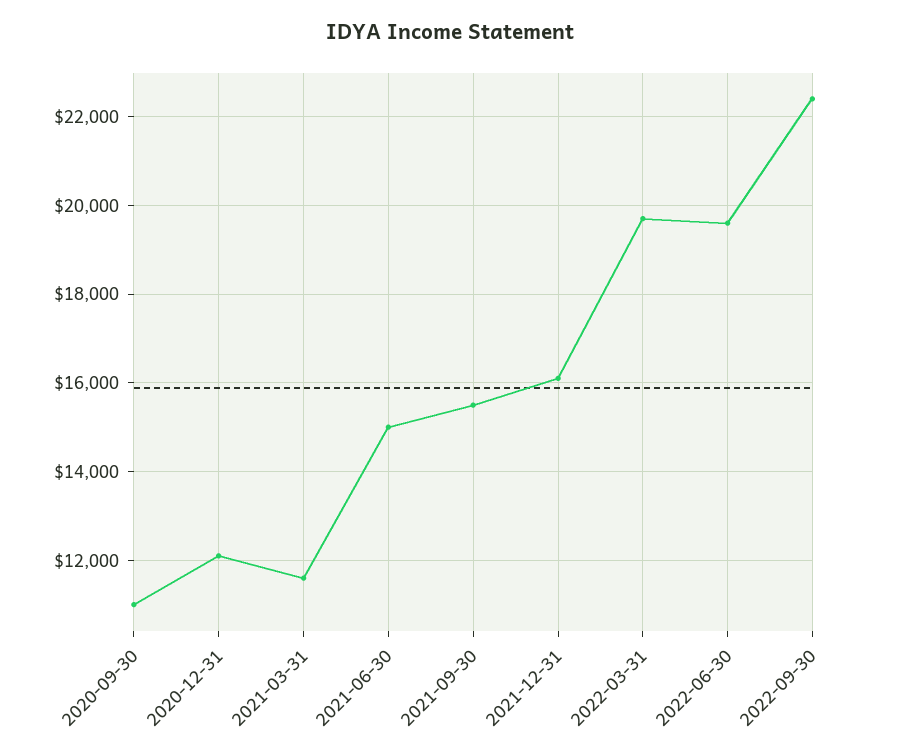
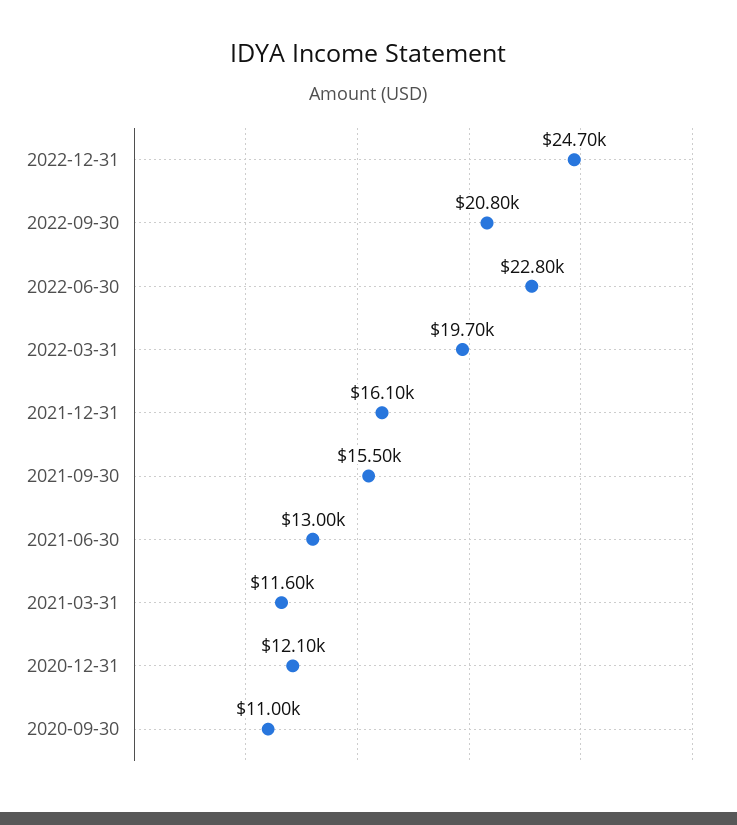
2021-06-30: 15000 -> 13000
2022-06-30: 19600 -> 22800
2022-09-30: 22400 -> 20800
2022-12-31: none -> 24700

